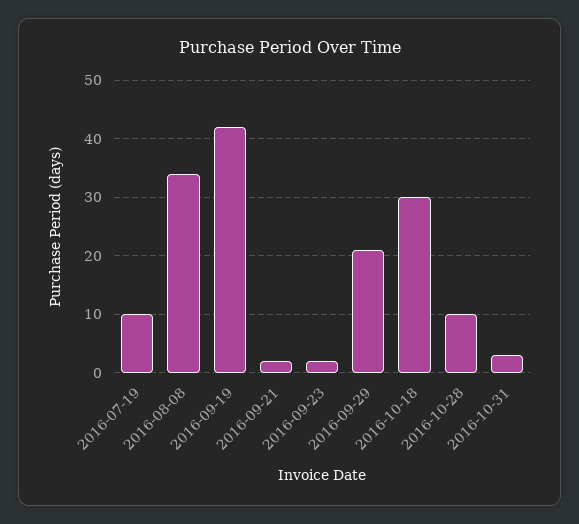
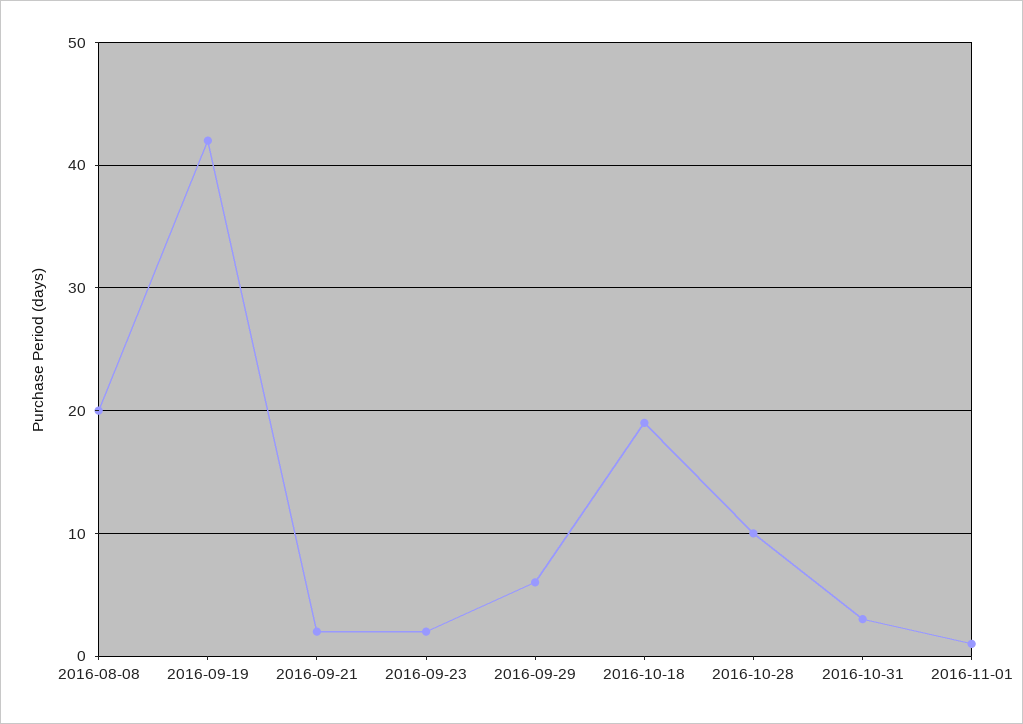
2016-07-19: 10 -> none
2016-08-08: 35 -> 20
2016-09-29: 20 -> 6
2016-10-18: 30 -> 19
2016-11-01: none -> 1

